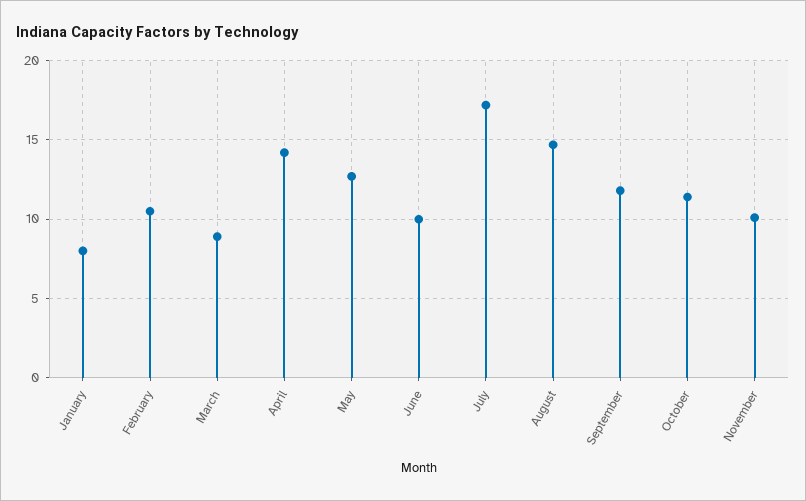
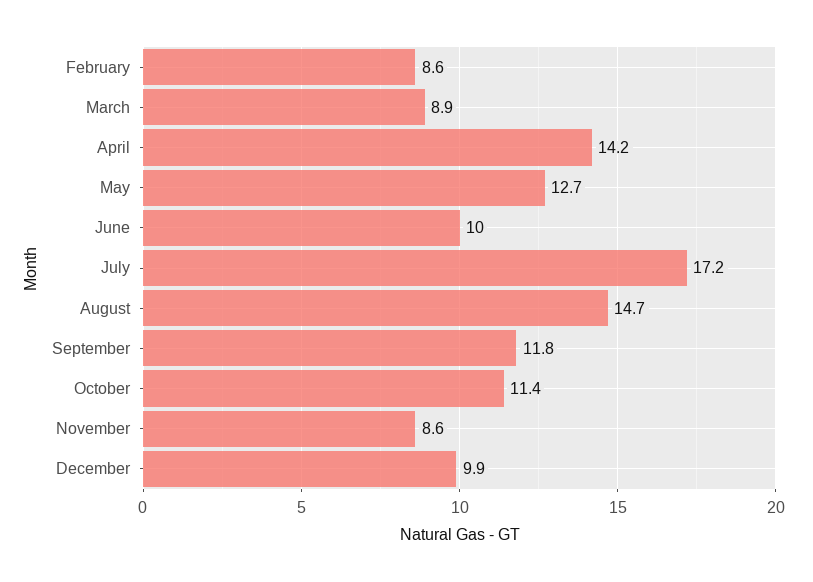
January: 8 -> none
February: 10.5 -> 8.6
November: 10 -> 8.6
December: none -> 9.9

